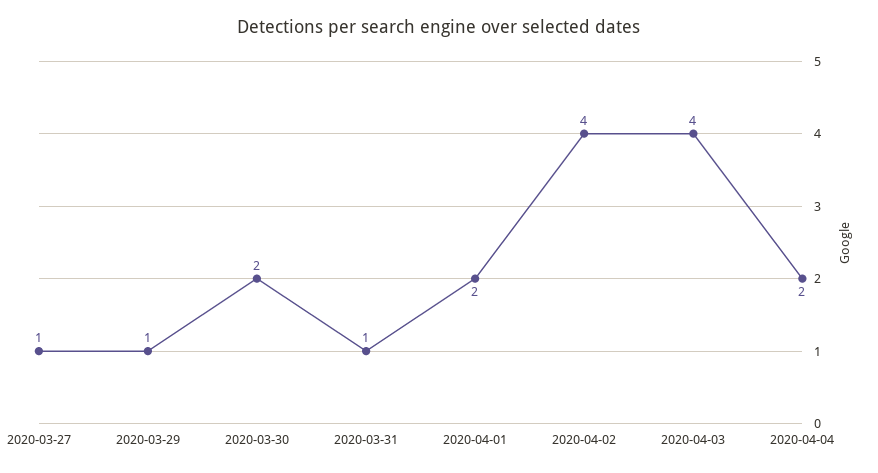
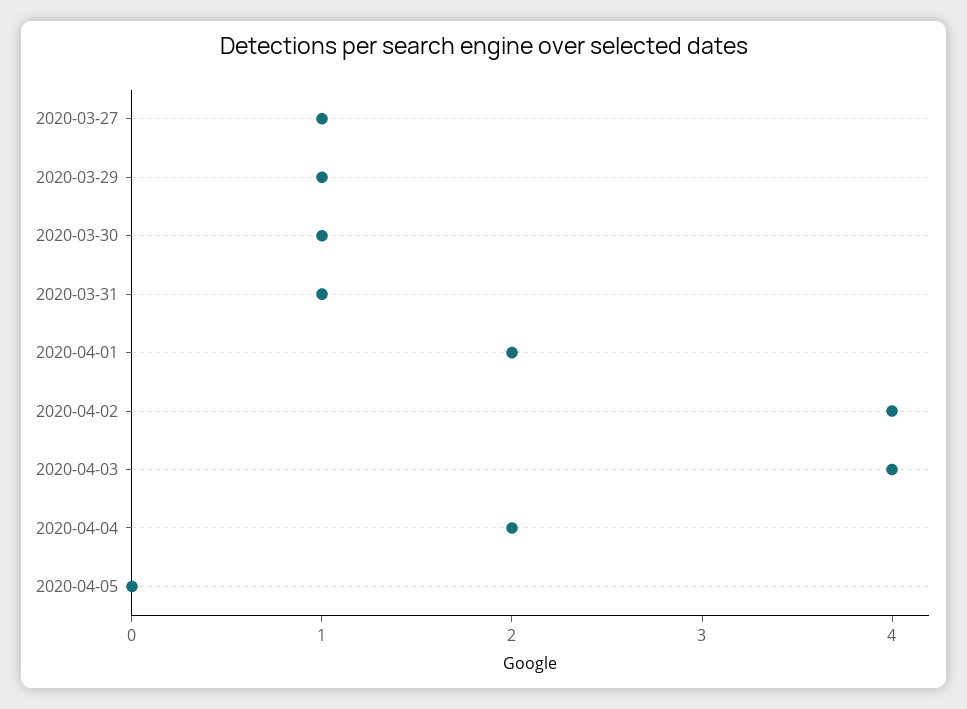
2020-03-30: 2 -> 1
2020-04-05: none -> 0

